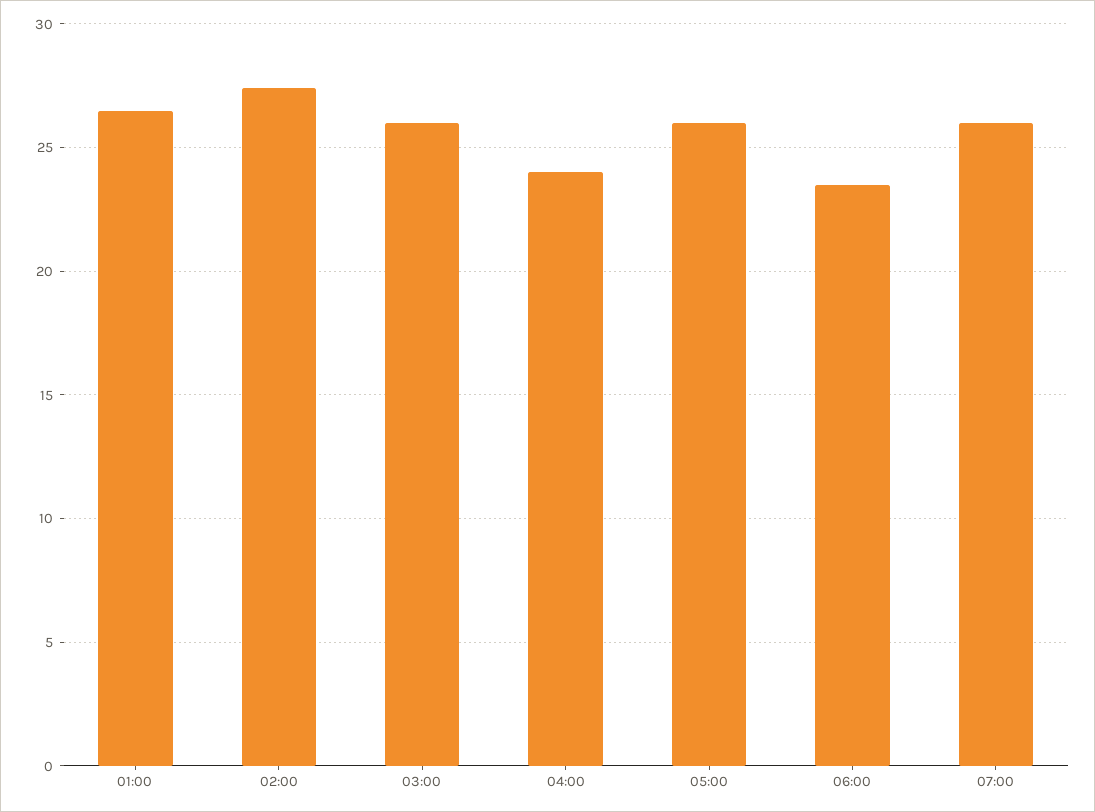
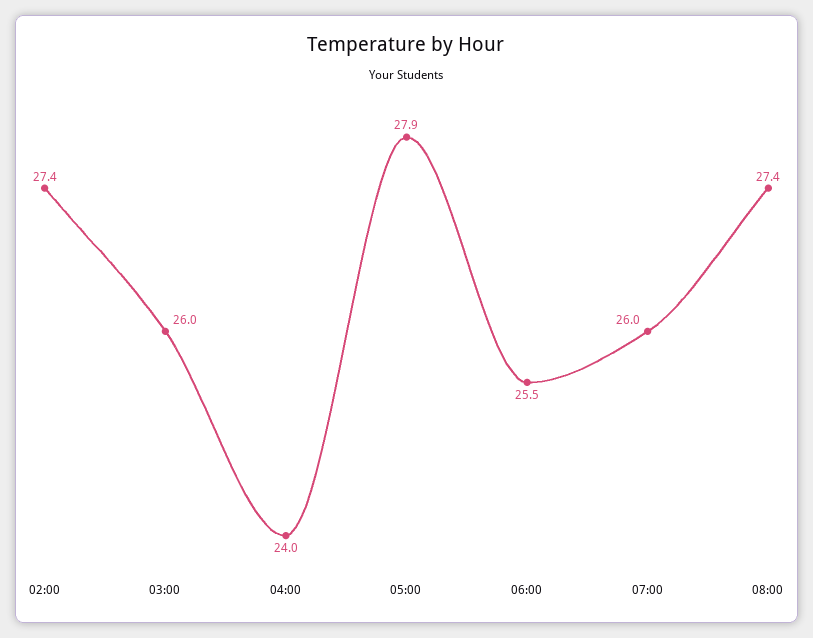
01:00: 26.5 -> none
05:00: 26 -> 27.9
06:00: 23.5 -> 25.5
08:00: none -> 27.4

